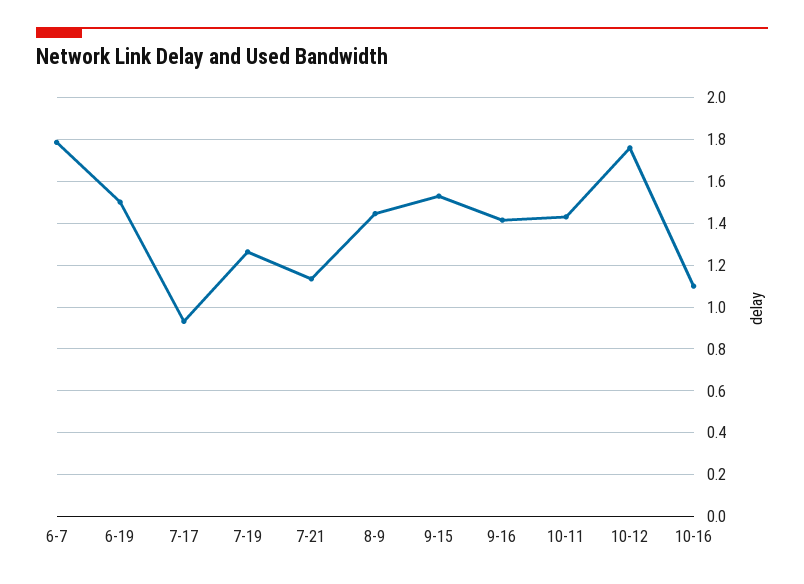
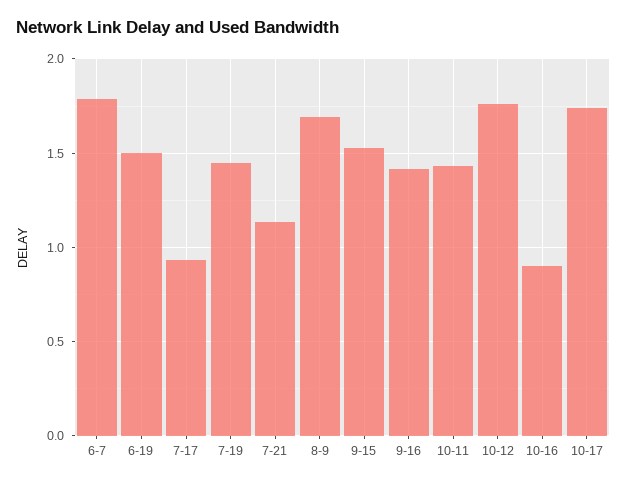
7-19: 1.25 -> 1.45
8-9: 1.45 -> 1.7
10-16: 1.1 -> 0.9
10-17: none -> 1.75

